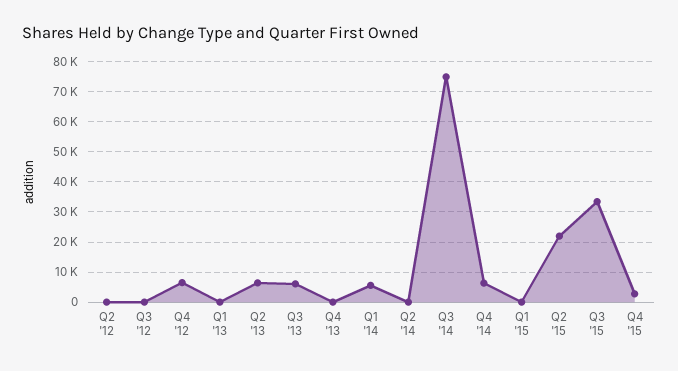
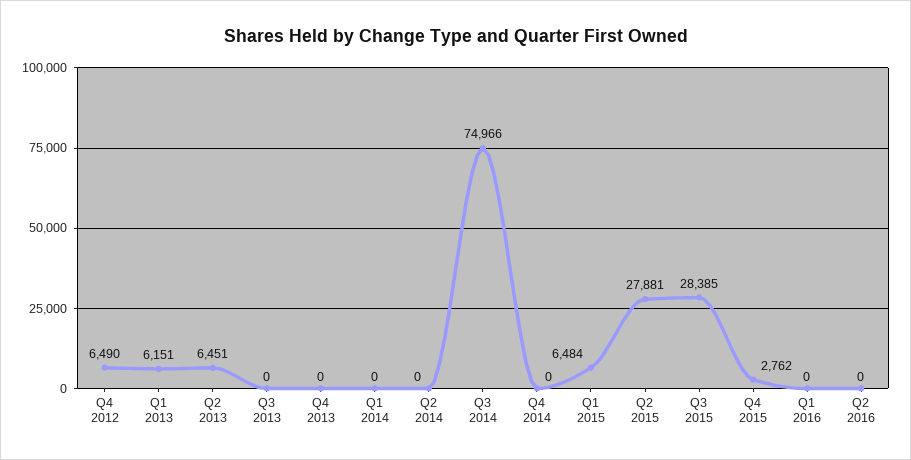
Q2 '12: 0 -> none
Q3 '12: 0 -> none
Q1 '13: 0 -> 6151
Q3 '13: 6000 -> 0
Q1 '14: 6000 -> 0
Q4 '14: 6000 -> 0
Q1 '15: 0 -> 6484
Q2 '15: 22000 -> 27881
Q3 '15: 34000 -> 28385
Q1 2016: none -> 0
Q2 2016: none -> 0

